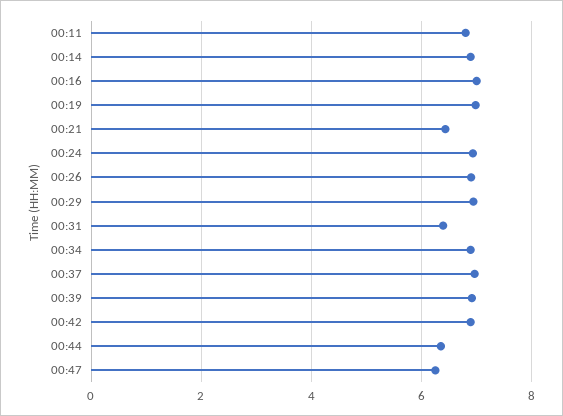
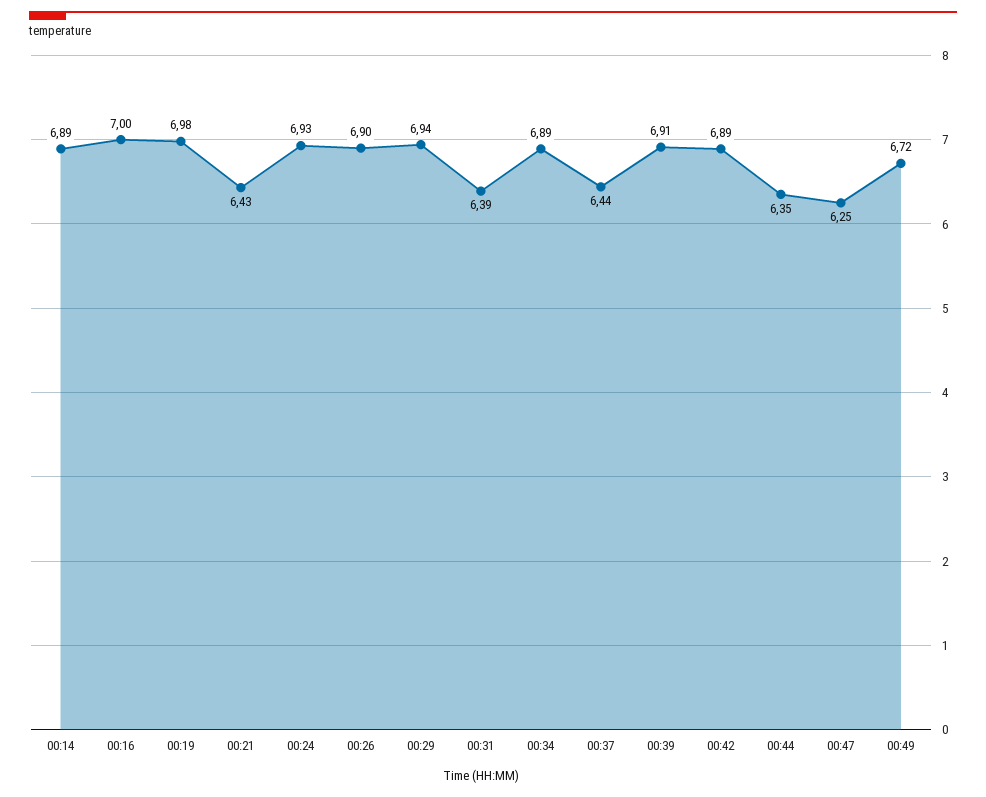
00:11: 6.8 -> none
00:37: 7 -> 6.44
00:49: none -> 6.72

